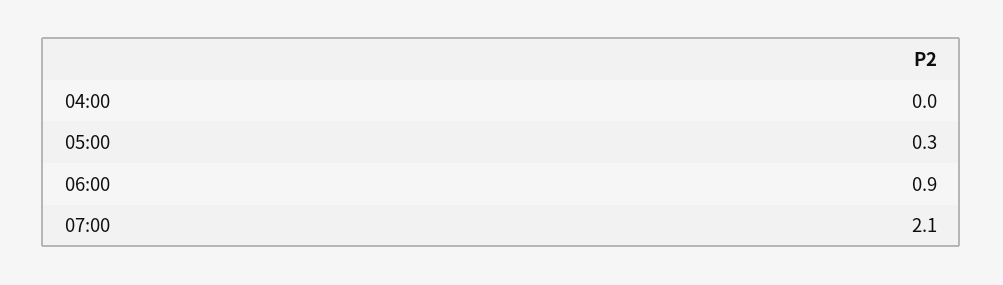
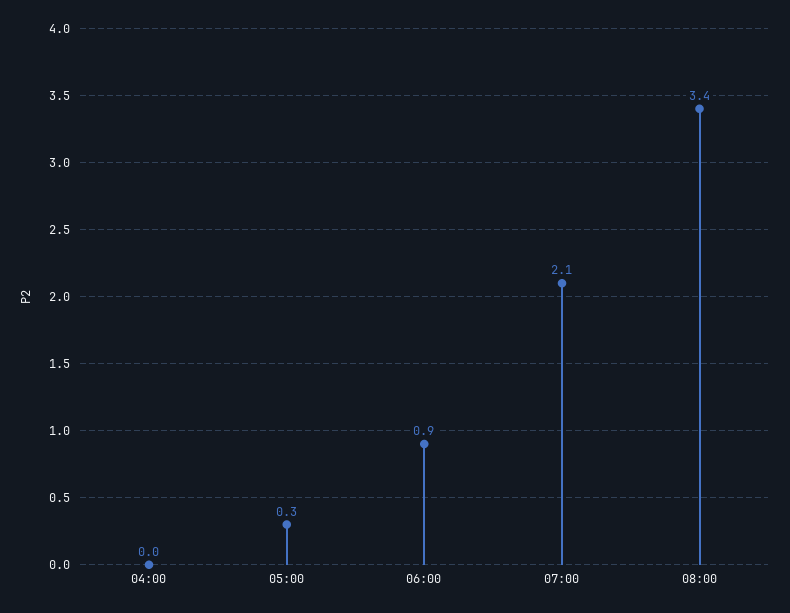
08:00: none -> 3.4

